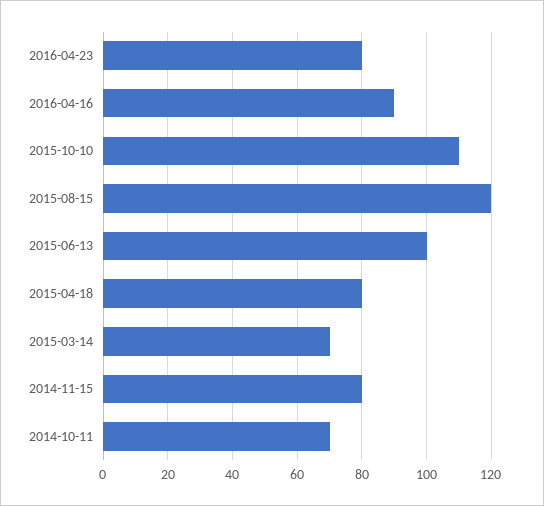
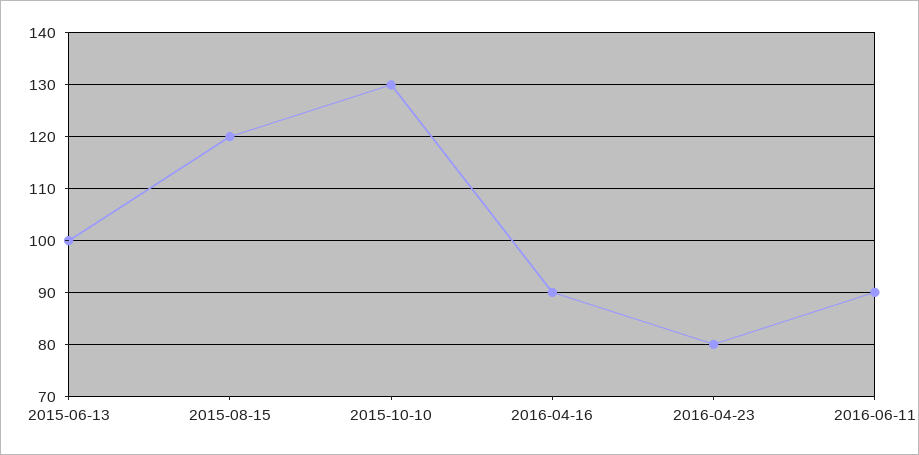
2015-10-10: 110 -> 130
2015-04-18: 80 -> none
2015-03-14: 70 -> none
2014-11-15: 80 -> none
2014-10-11: 70 -> none
2016-06-11: none -> 90

